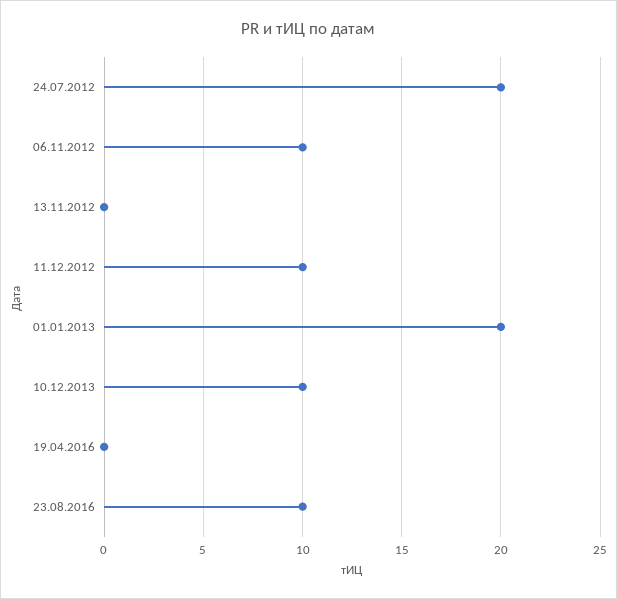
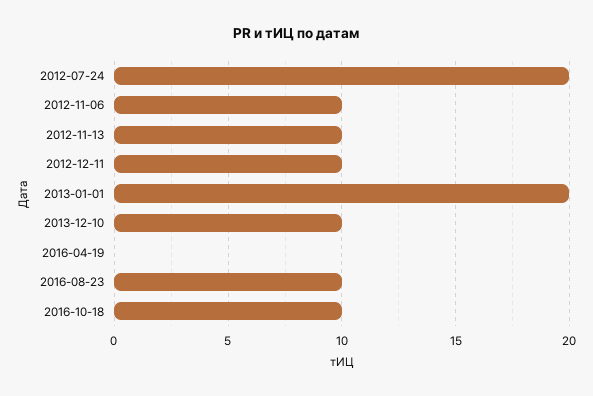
13.11.2012: 0 -> 10
2016-10-18: none -> 10

